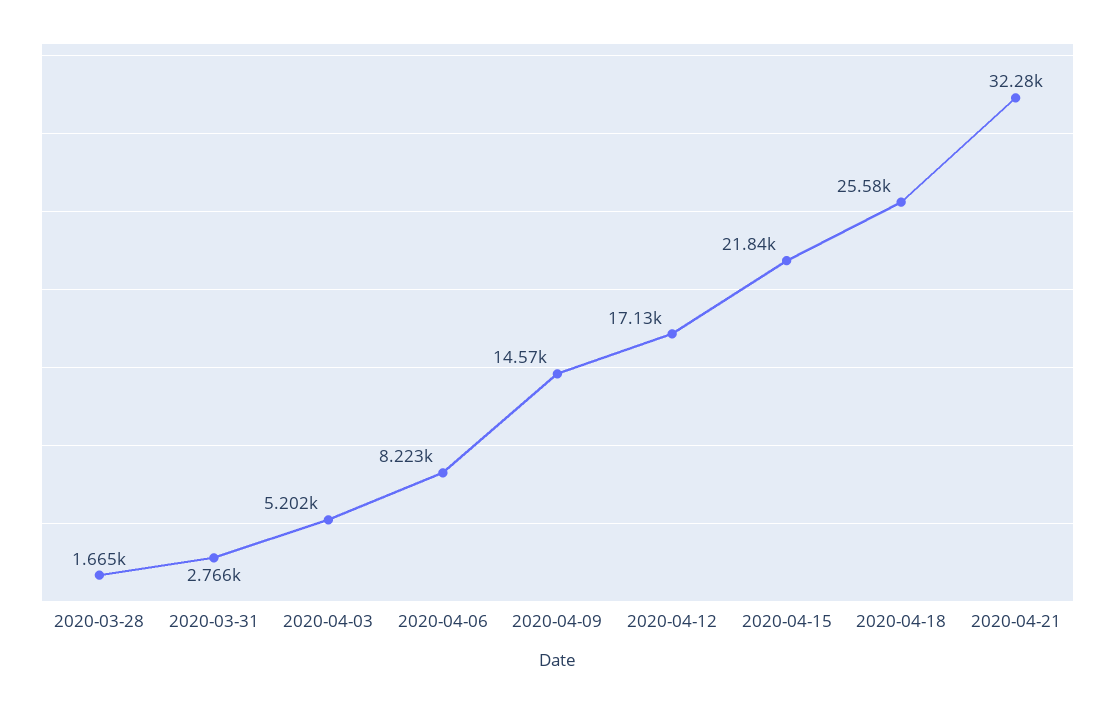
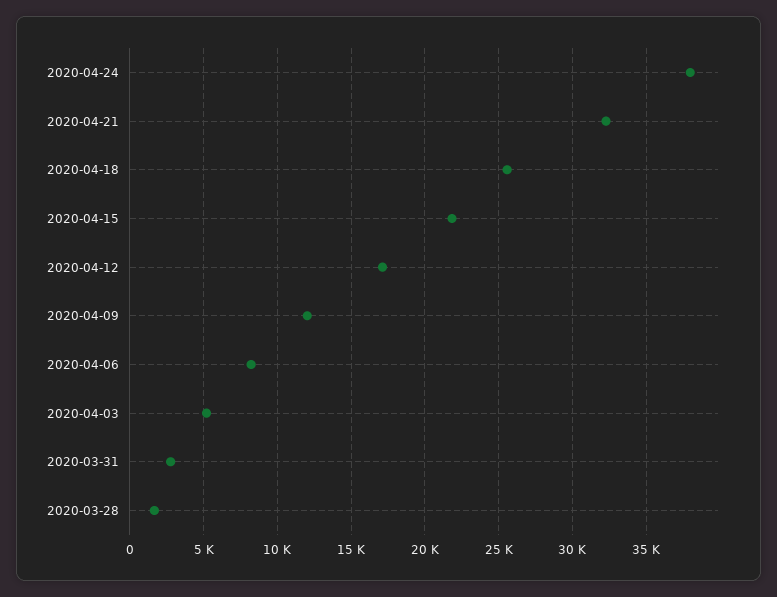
2020-04-09: 14570 -> 12000
2020-04-24: none -> 38000

